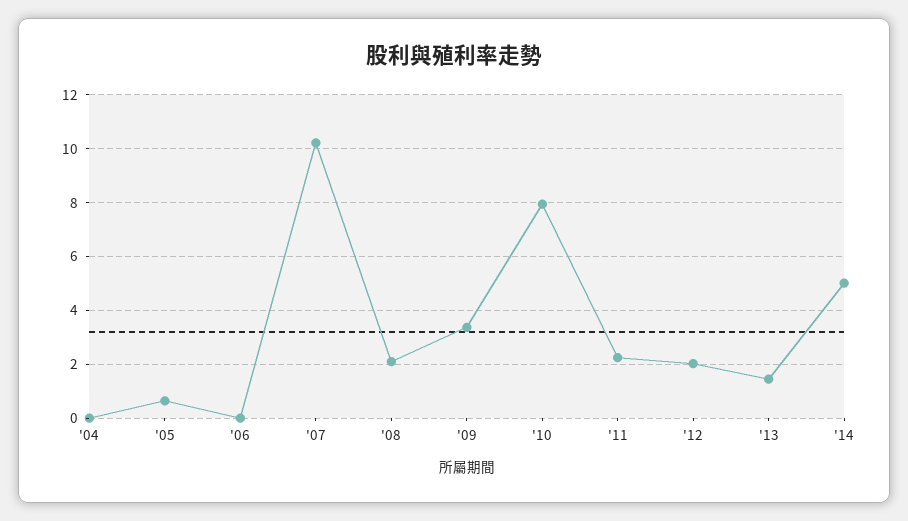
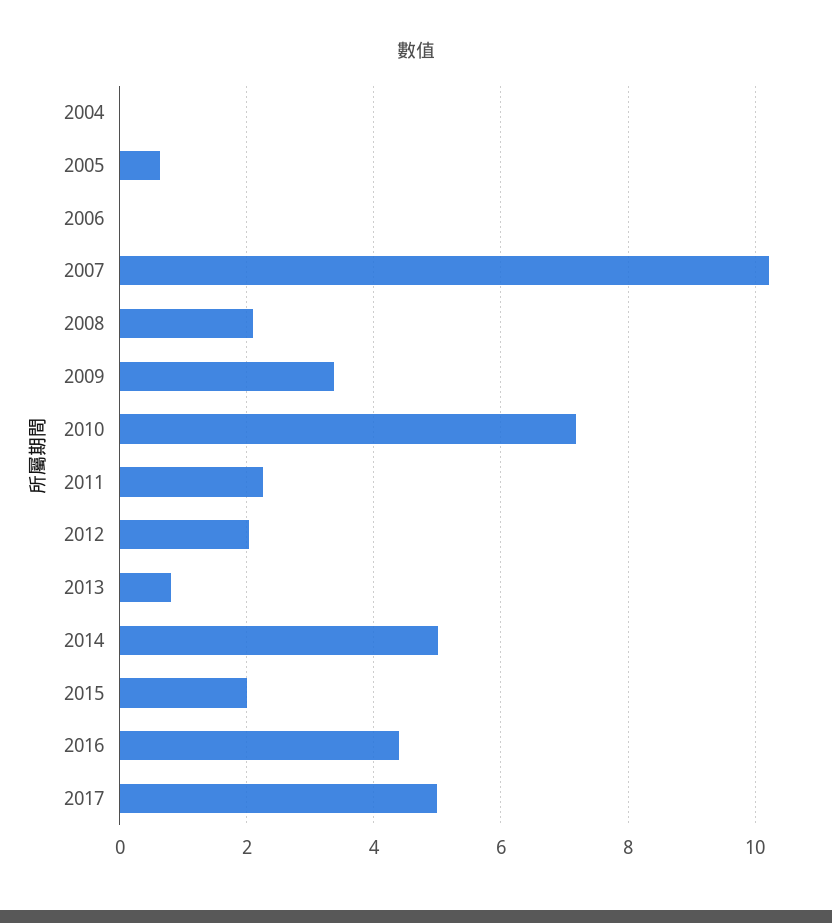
'10: 8 -> 7.2
'13: 1.5 -> 0.8
2015: none -> 2
2016: none -> 4.4
2017: none -> 5

